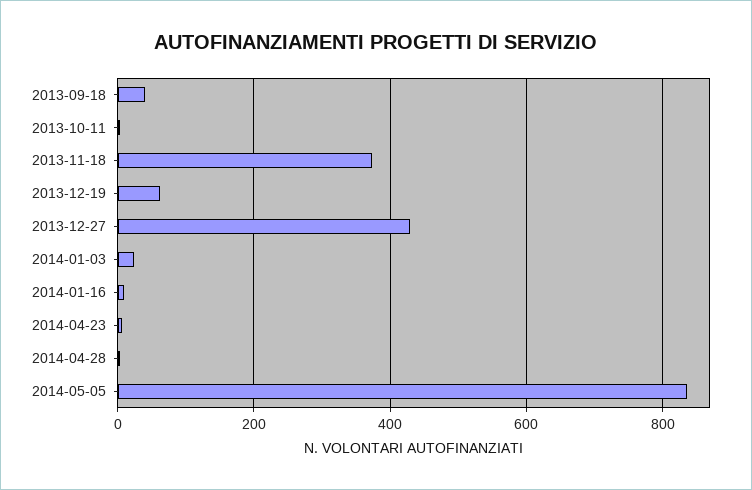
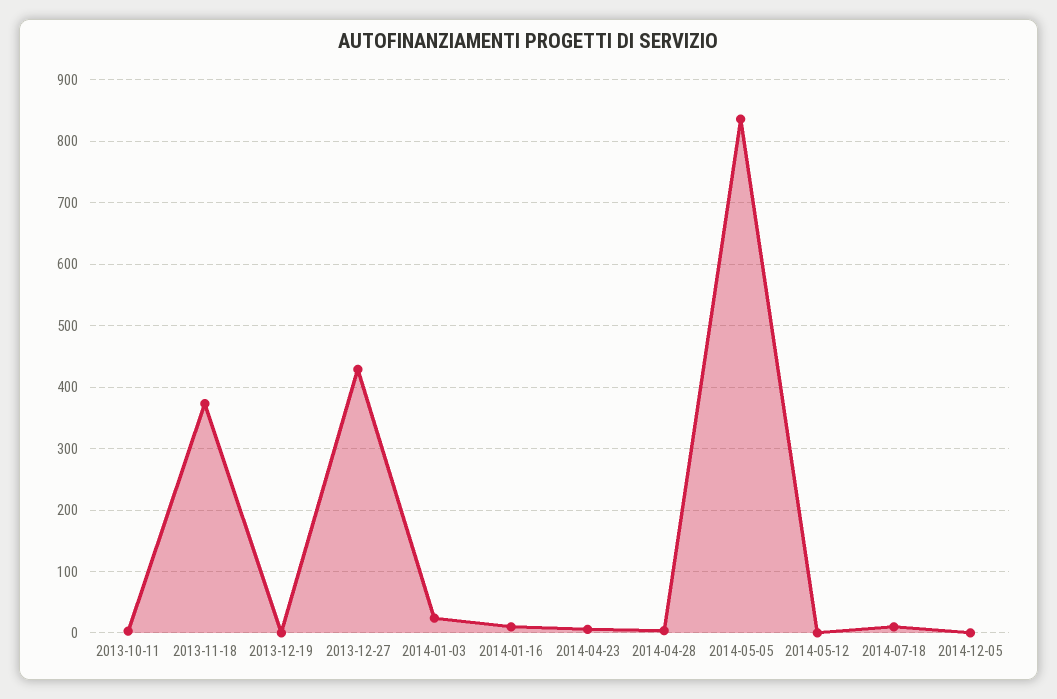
2013-09-18: 40 -> none
2013-12-19: 60 -> 0
2014-05-12: none -> 0
2014-07-18: none -> 10
2014-12-05: none -> 0

